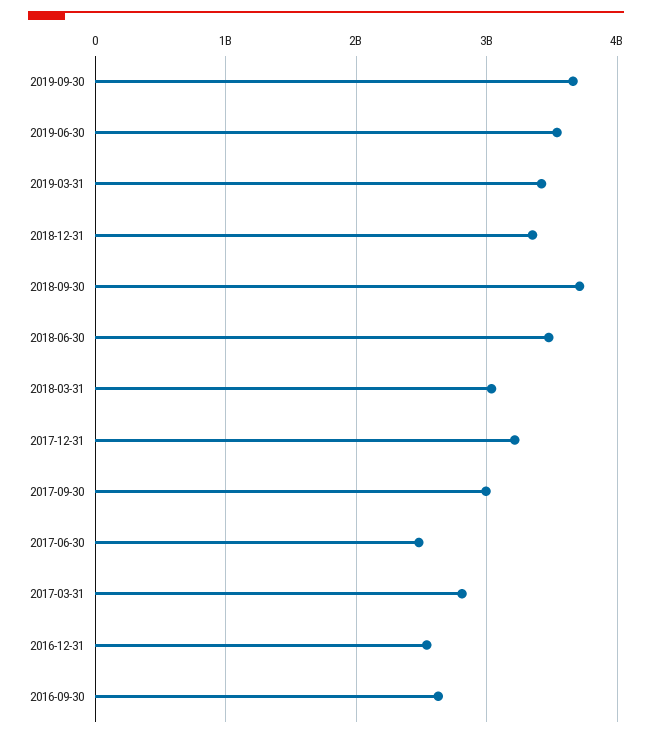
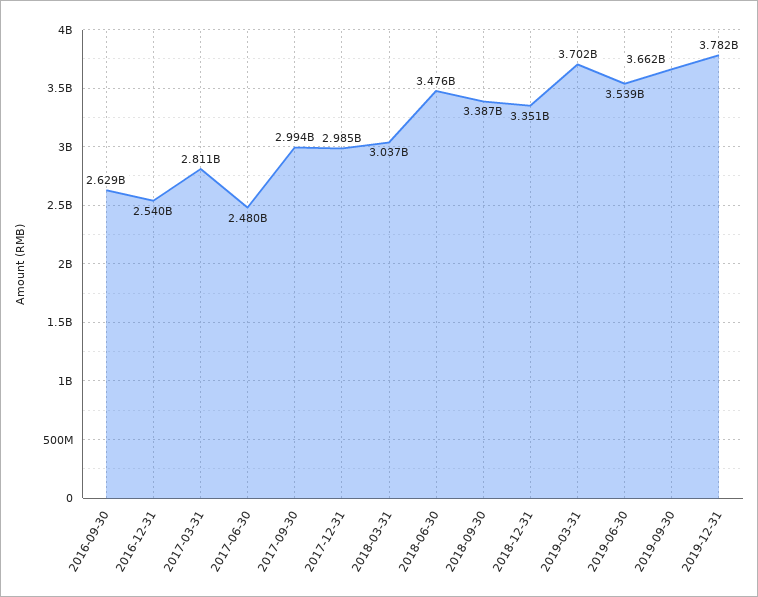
2019-03-31: 3400000000 -> 3702000000
2018-09-30: 3700000000 -> 3387000000
2017-12-31: 3200000000 -> 2985000000
2019-12-31: none -> 3782000000

